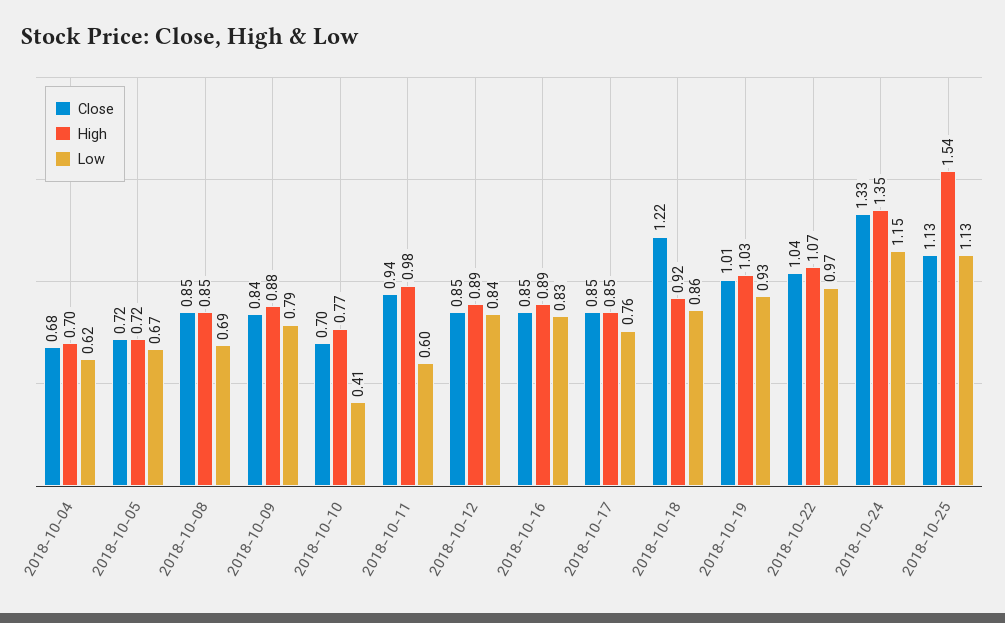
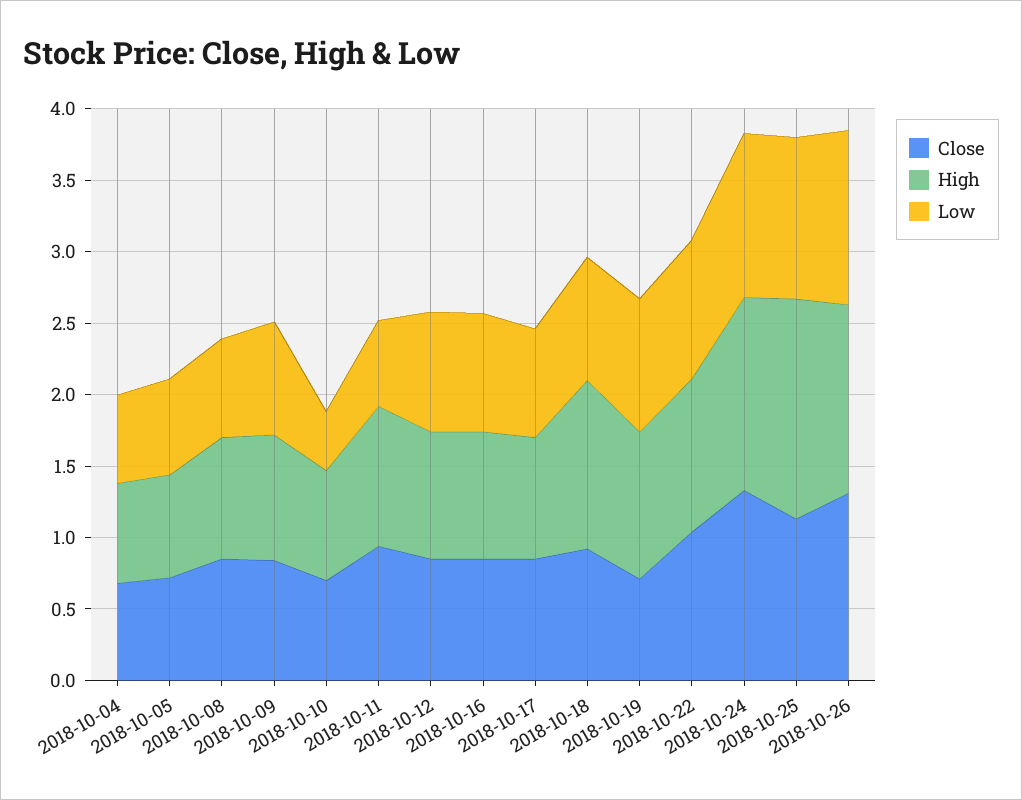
Close, 2018-10-18: 1.22 -> 0.9
High, 2018-10-18: 0.92 -> 1.2
Close, 2018-10-19: 1.01 -> 0.7
Close, 2018-10-26: none -> 1.3
High, 2018-10-26: none -> 1.3
Low, 2018-10-26: none -> 1.2

